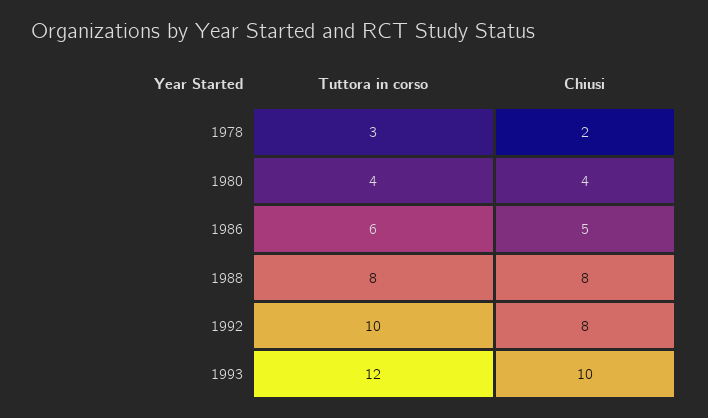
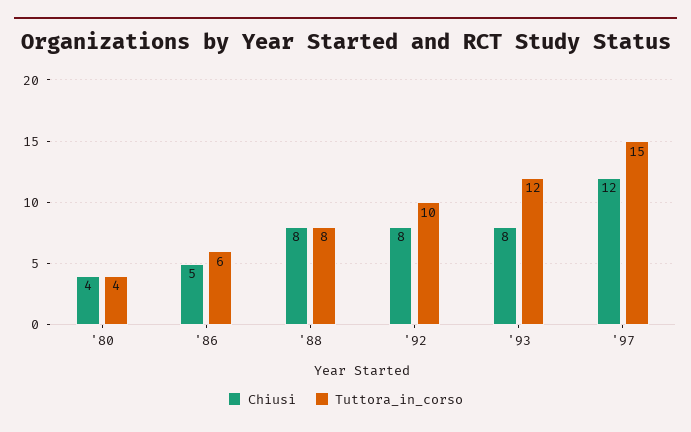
Tuttora in corso, 1978: 3 -> none
Chiusi, 1978: 2 -> none
Chiusi, 1993: 10 -> 8
Chiusi, '97: none -> 12
Tuttora in corso, '97: none -> 15

